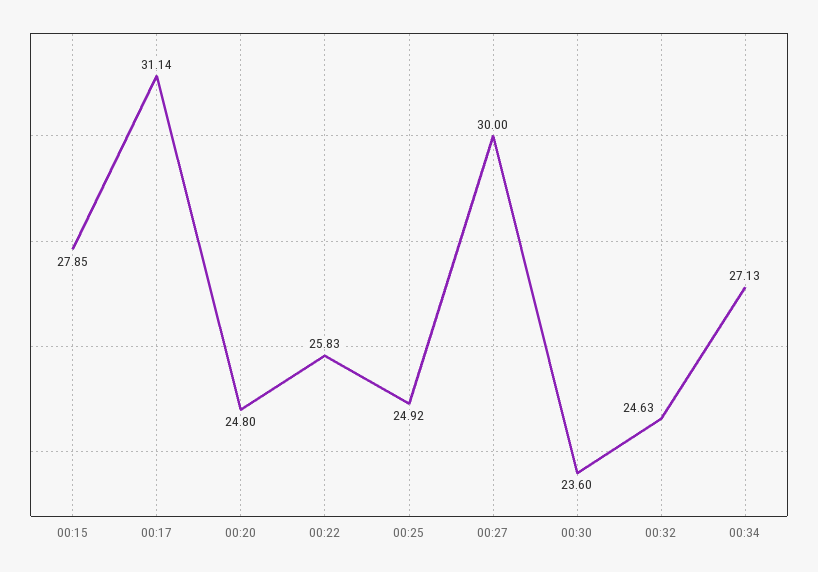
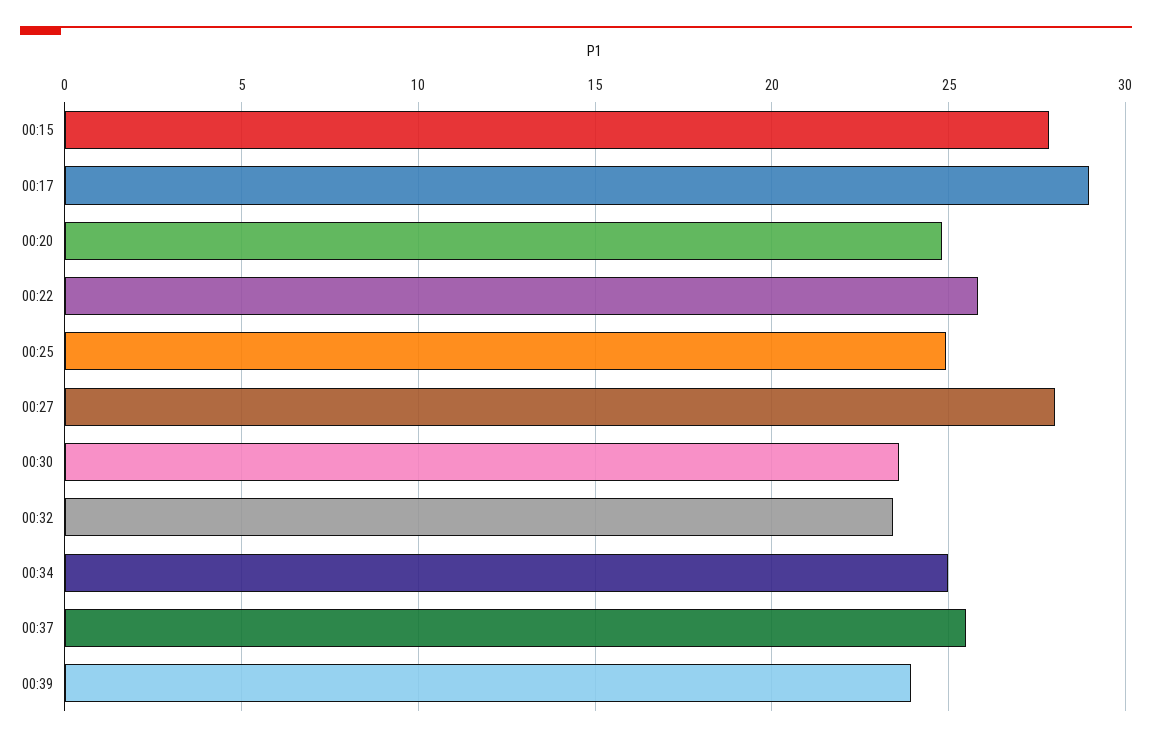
00:17: 31.14 -> 29
00:27: 30 -> 28
00:32: 24.63 -> 23.5
00:34: 27.13 -> 25
00:37: none -> 25.5
00:39: none -> 24

